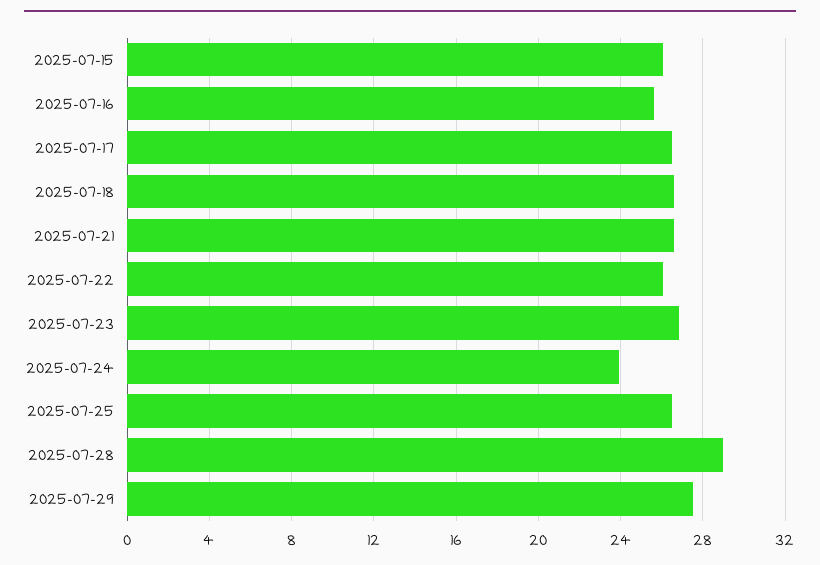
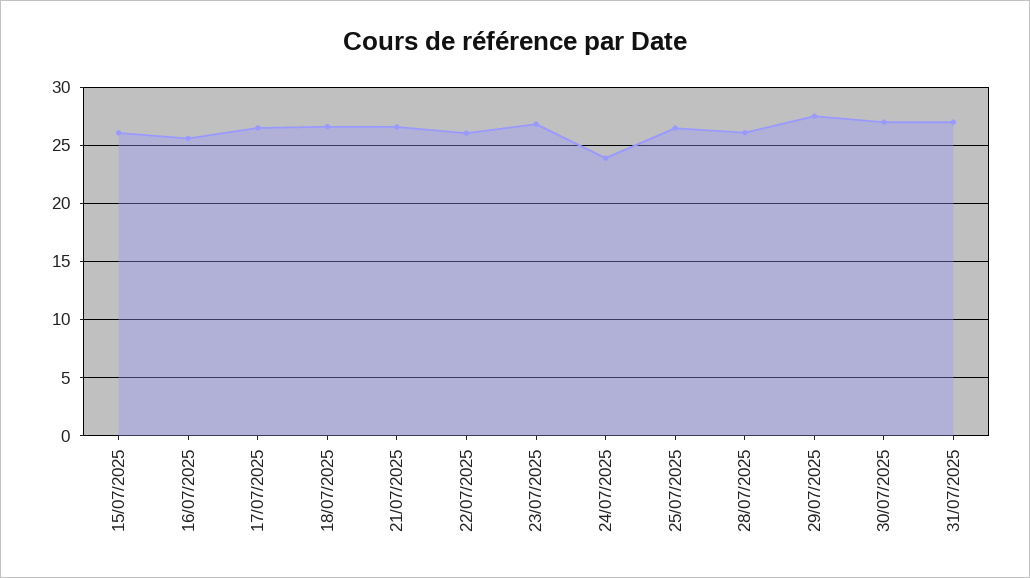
2025-07-28: 29 -> 26
30/07/2025: none -> 27
31/07/2025: none -> 27

